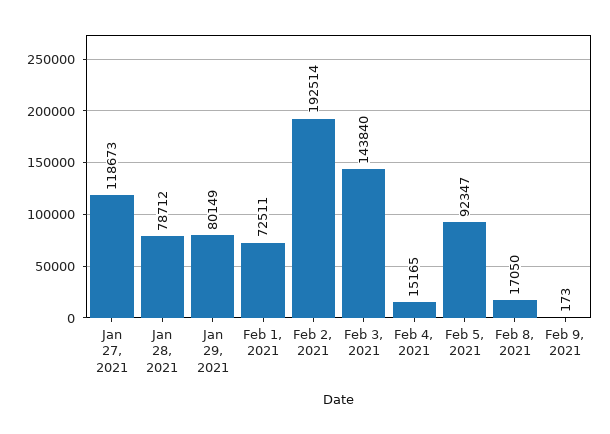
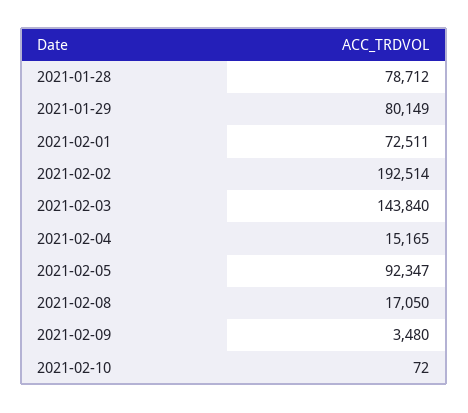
Jan 27, 2021: 118673 -> none
Feb 9, 2021: 173 -> 3480
2021-02-10: none -> 72

